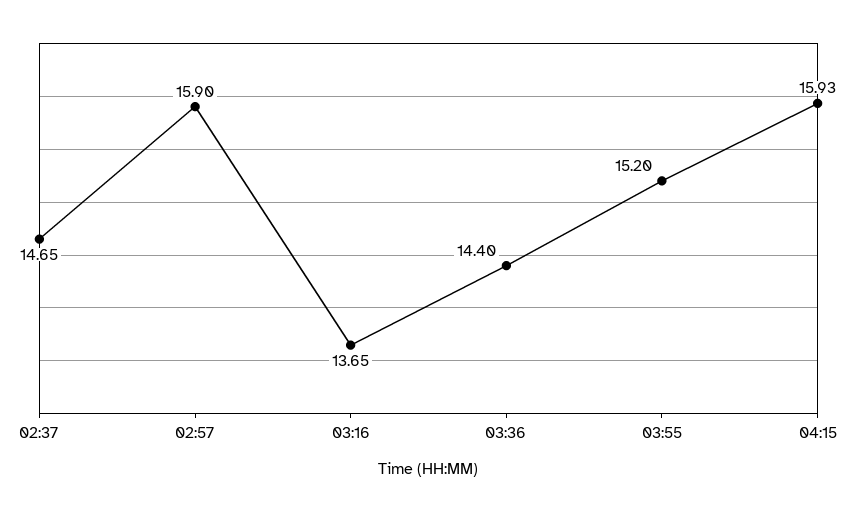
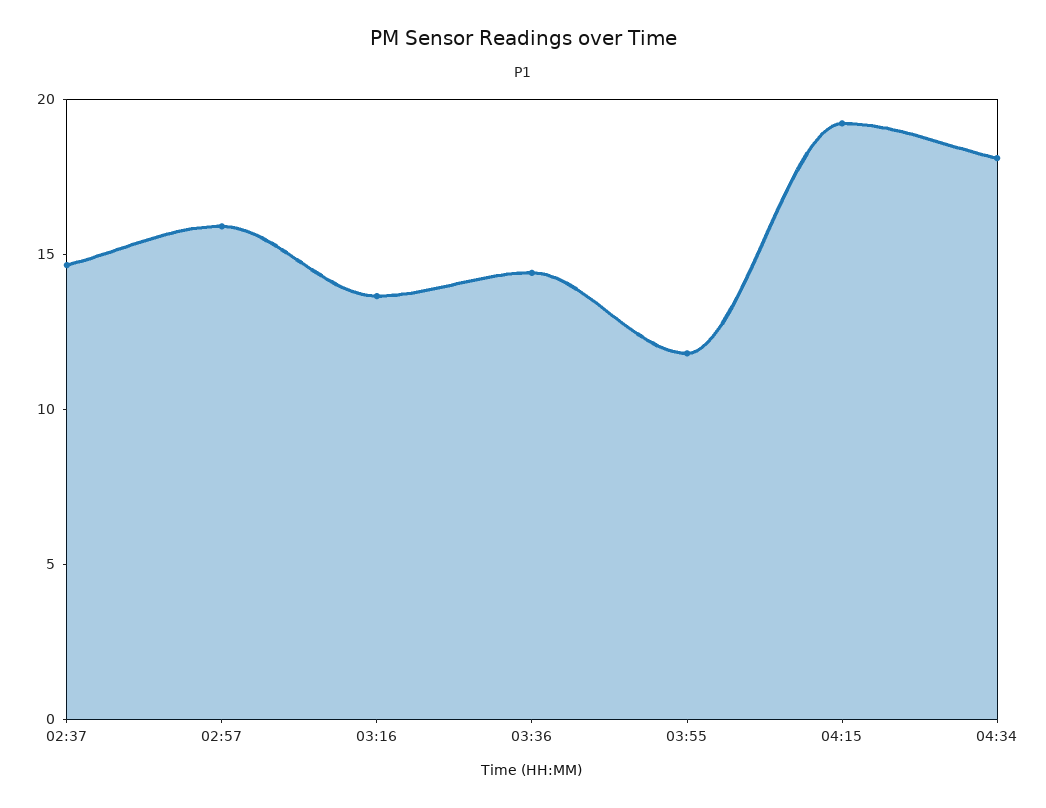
03:55: 15.2 -> 12
04:15: 15.93 -> 19
04:34: none -> 18

